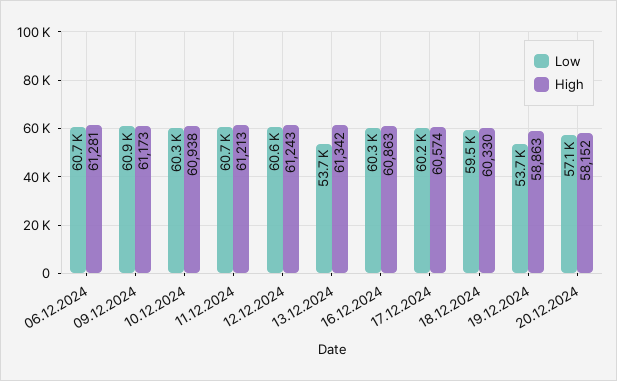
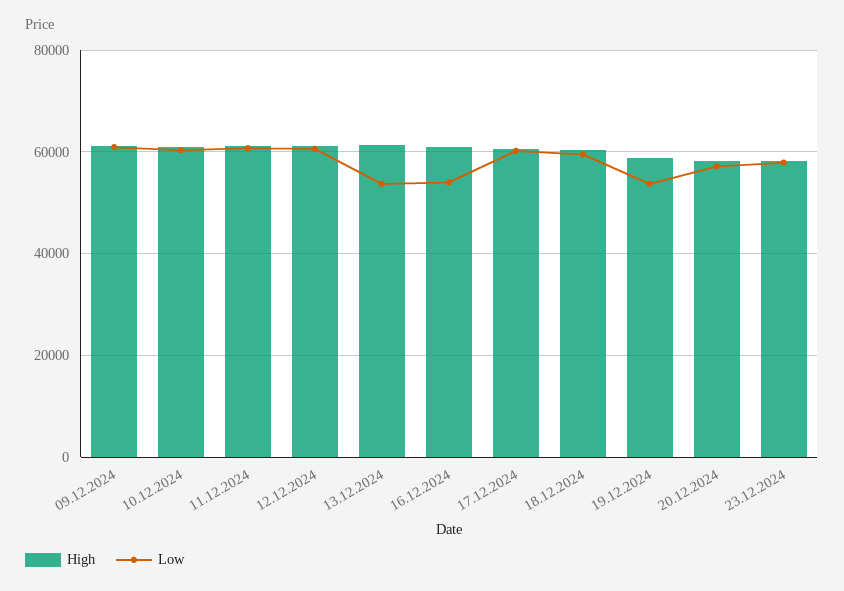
Low, 06.12.2024: 60700 -> none
High, 06.12.2024: 61281 -> none
Low, 16.12.2024: 60300 -> 54000
High, 23.12.2024: none -> 58000
Low, 23.12.2024: none -> 58000

